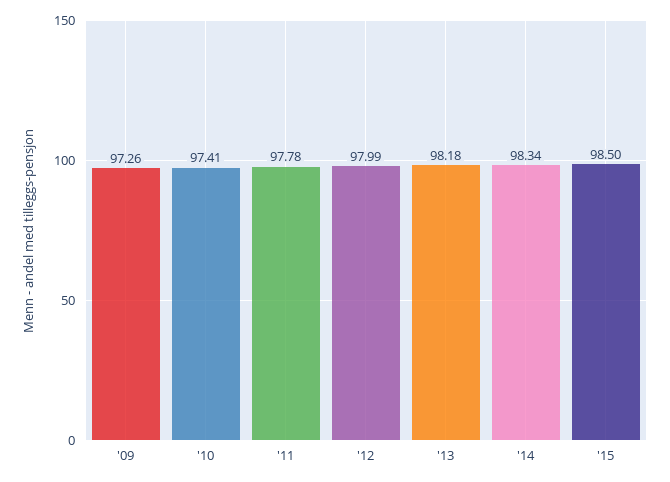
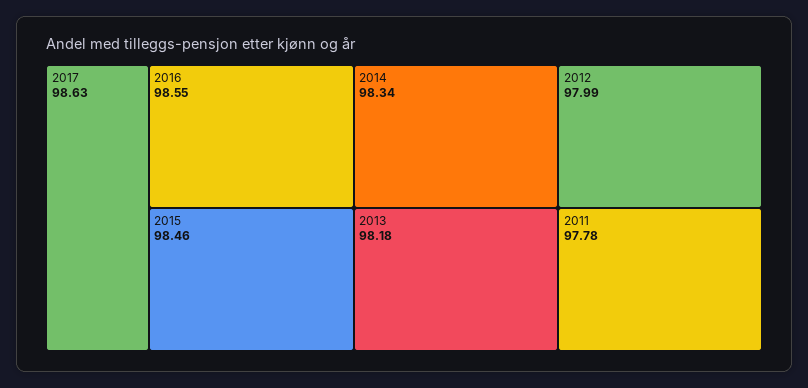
'09: 97.26 -> none
'10: 97.41 -> none
'15: 98.5 -> 98.46
2017: none -> 98.63
2016: none -> 98.55

